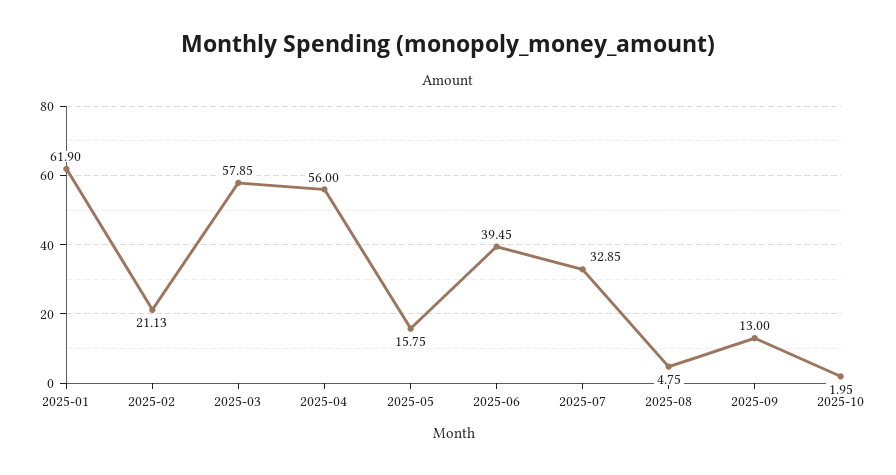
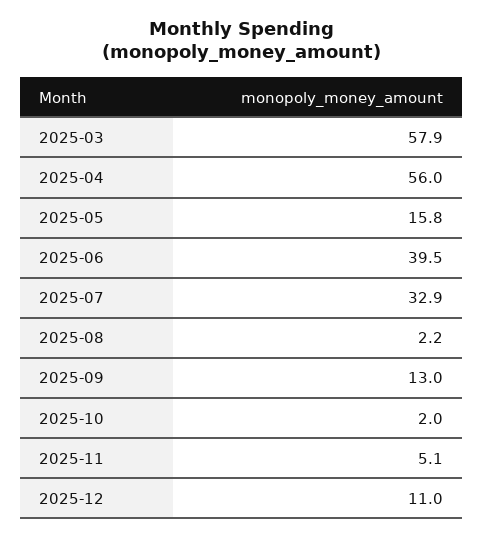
2025-01: 61.9 -> none
2025-02: 21.13 -> none
2025-08: 4.75 -> 2.2
2025-11: none -> 5.1
2025-12: none -> 11

